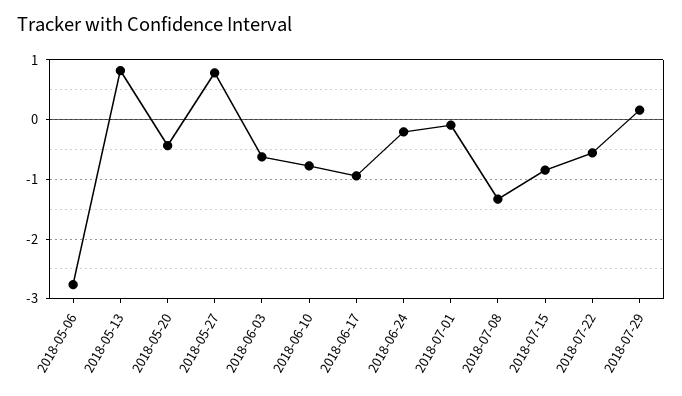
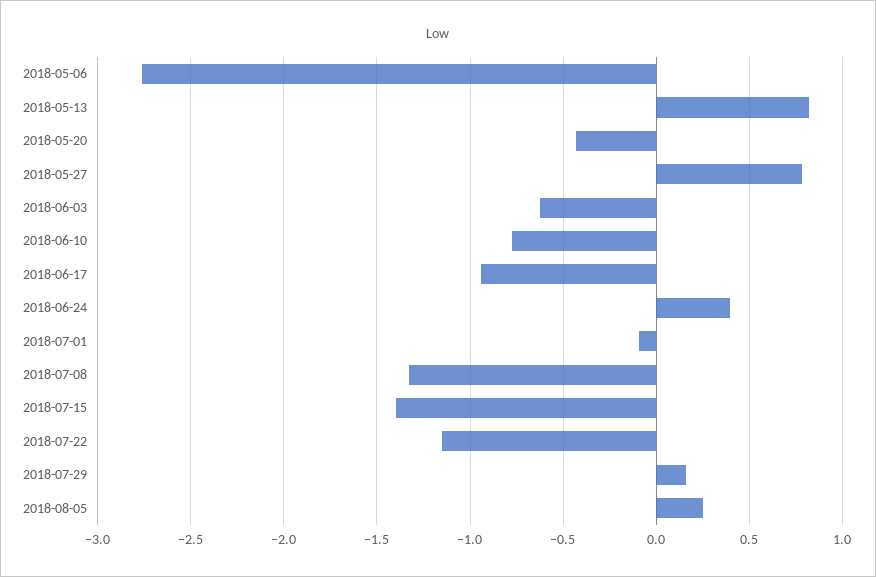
2018-06-24: -0.2 -> 0.4
2018-07-15: -0.8 -> -1.4
2018-07-22: -0.6 -> -1.15
2018-08-05: none -> 0.25

